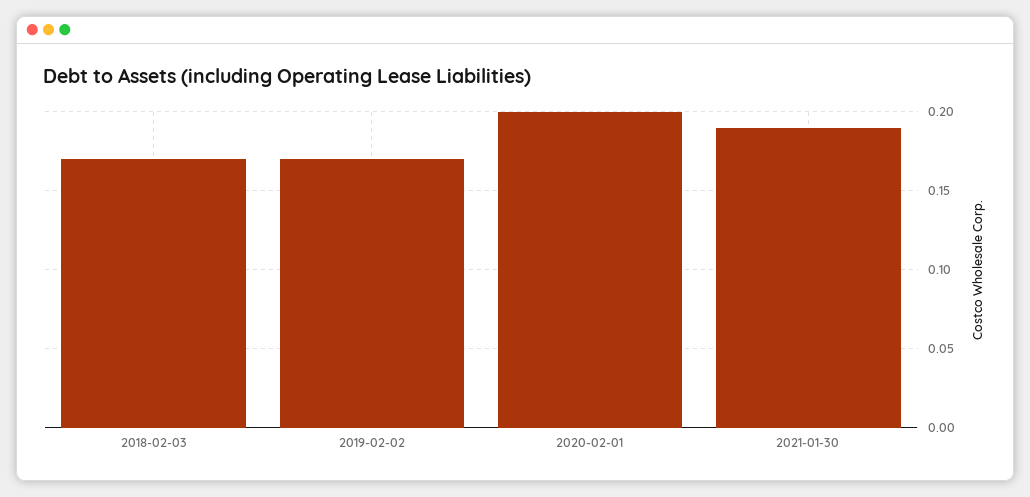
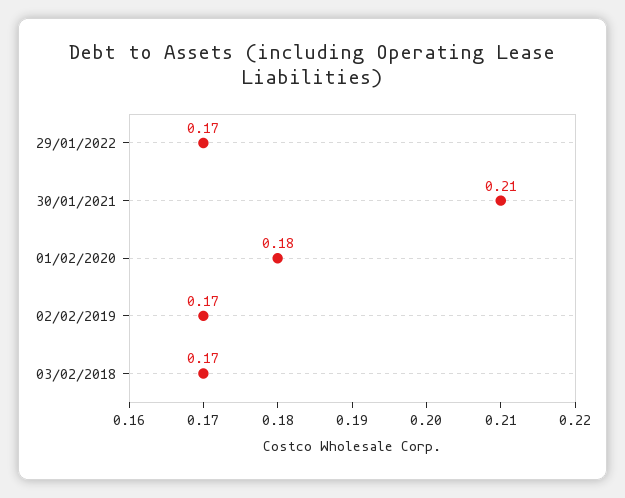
2020-02-01: 0.2 -> 0.18
2021-01-30: 0.19 -> 0.21
29/01/2022: none -> 0.17

